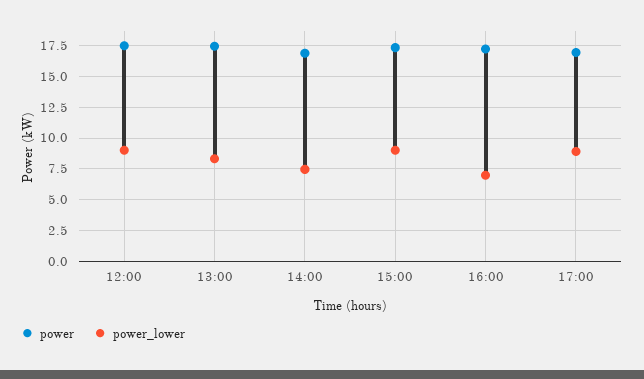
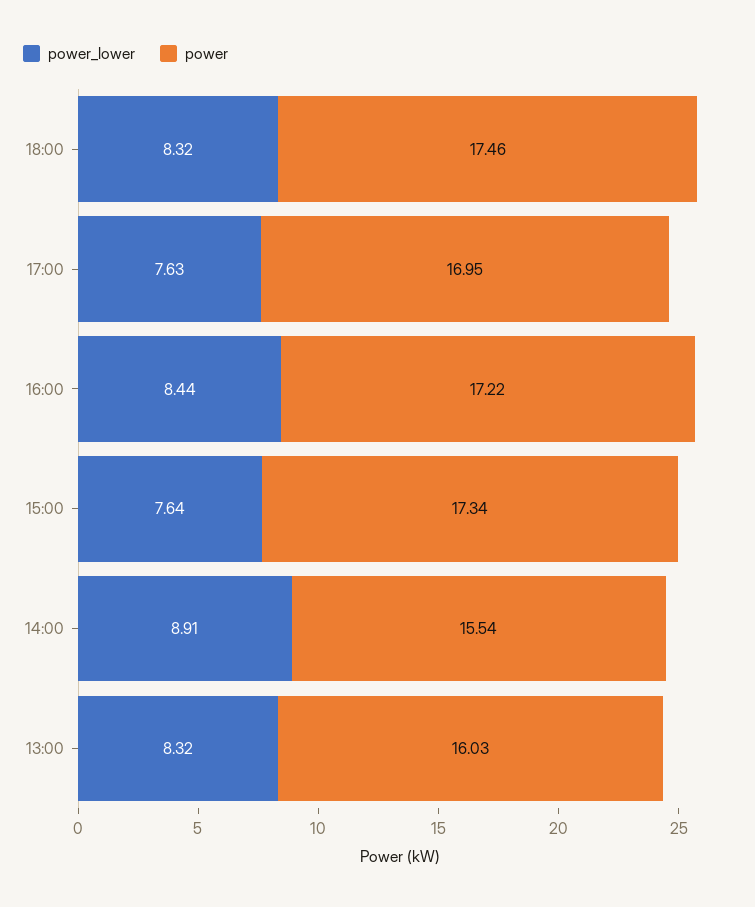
power, 12:00: 17.5 -> none
power_lower, 12:00: 9 -> none
power, 13:00: 17.5 -> 16.03
power, 14:00: 17 -> 15.54
power_lower, 14:00: 7.5 -> 8.91
power_lower, 15:00: 9 -> 7.64
power_lower, 16:00: 7 -> 8.44
power_lower, 17:00: 9 -> 7.63
power_lower, 18:00: none -> 8.32
power, 18:00: none -> 17.46

